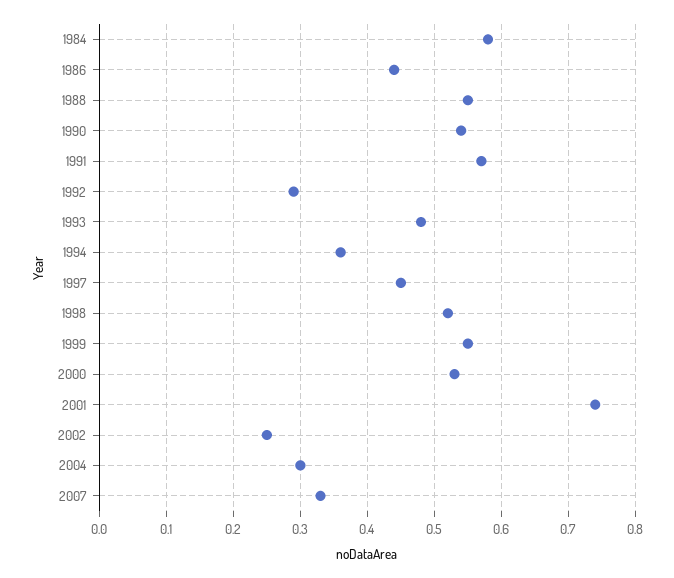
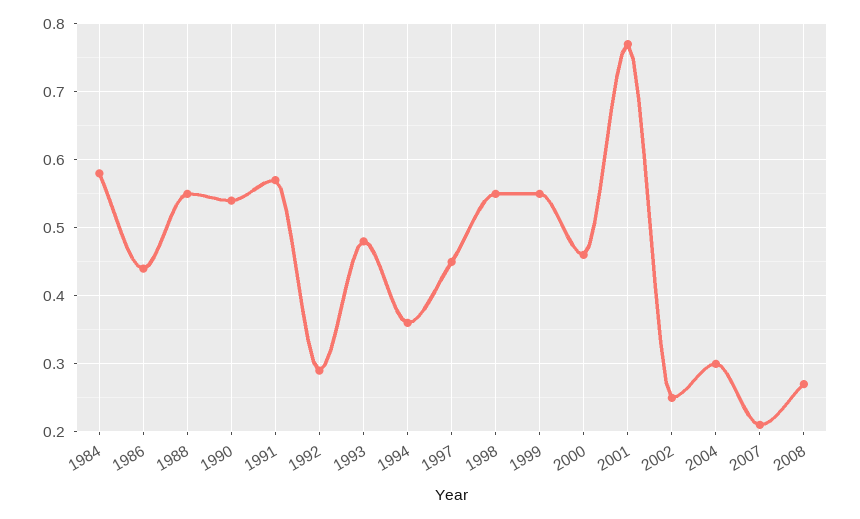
1998: 0.52 -> 0.55
2000: 0.53 -> 0.46
2001: 0.74 -> 0.77
2007: 0.33 -> 0.21
2008: none -> 0.27

